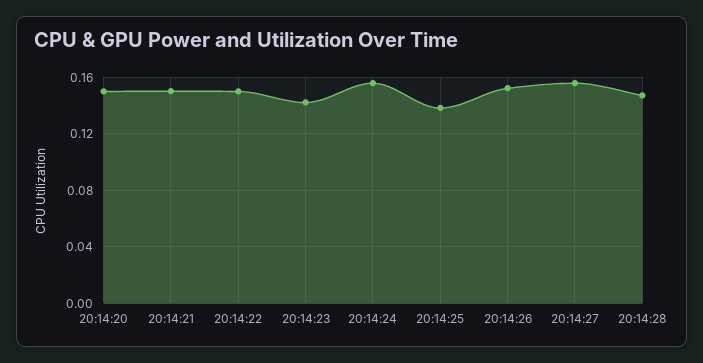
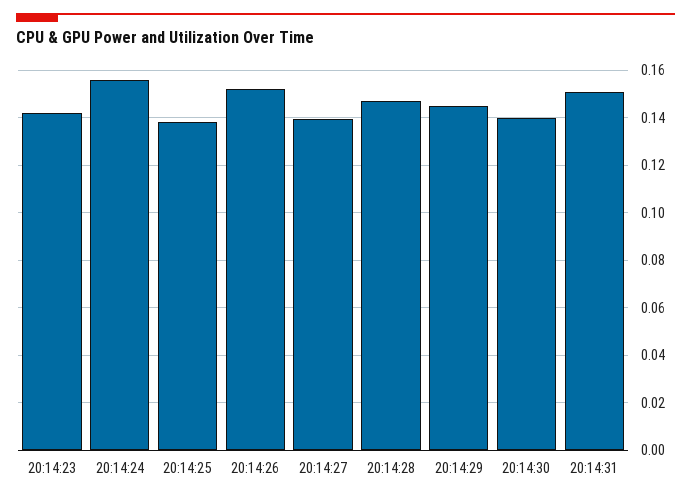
20:14:20: 0.15 -> none
20:14:21: 0.15 -> none
20:14:22: 0.15 -> none
20:14:27: 0.155 -> 0.14
20:14:29: none -> 0.145
20:14:30: none -> 0.14
20:14:31: none -> 0.15

